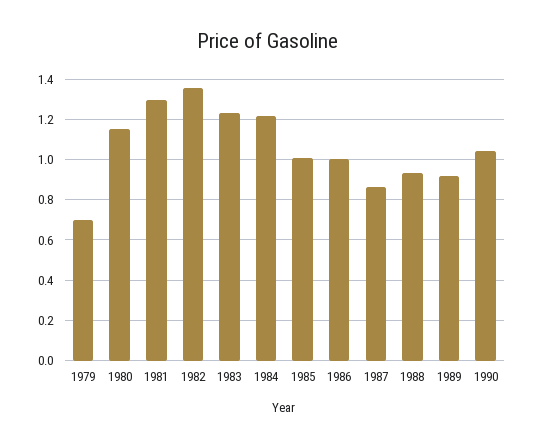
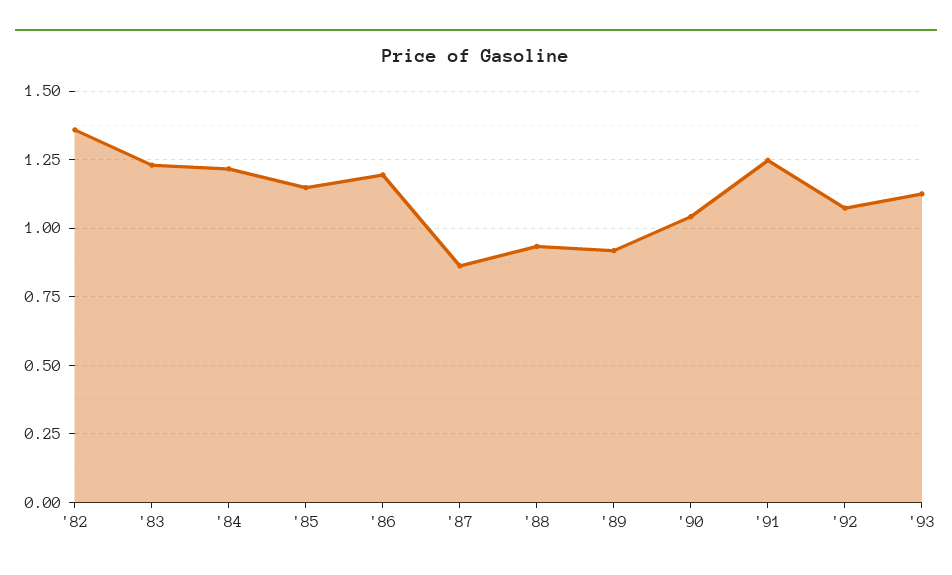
1979: 0.7 -> none
1980: 1.15 -> none
1981: 1.3 -> none
1985: 1 -> 1.15
1986: 1 -> 1.2
'91: none -> 1.25
'92: none -> 1.075
'93: none -> 1.125

